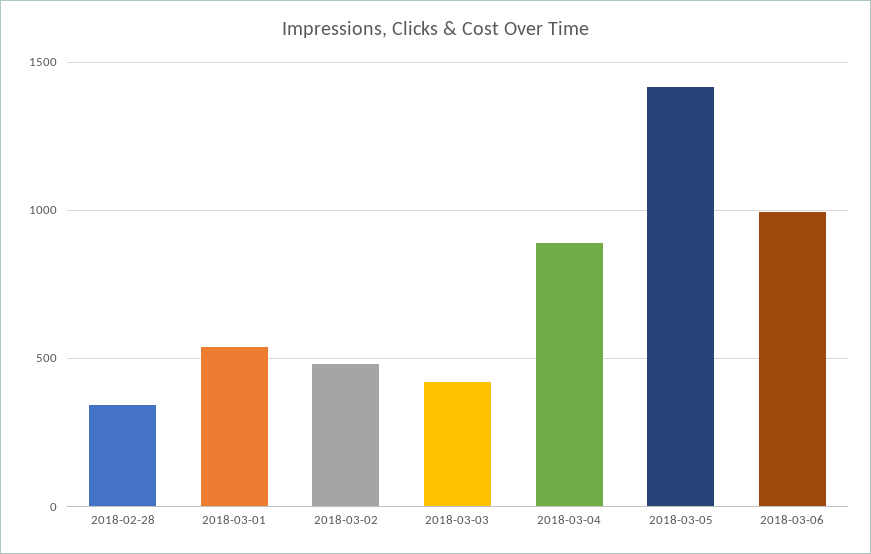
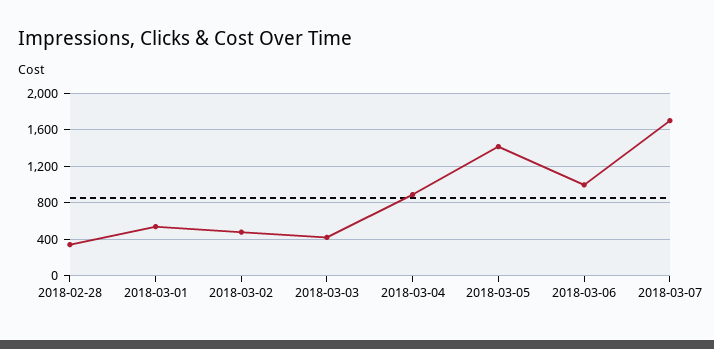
2018-03-07: none -> 1700

